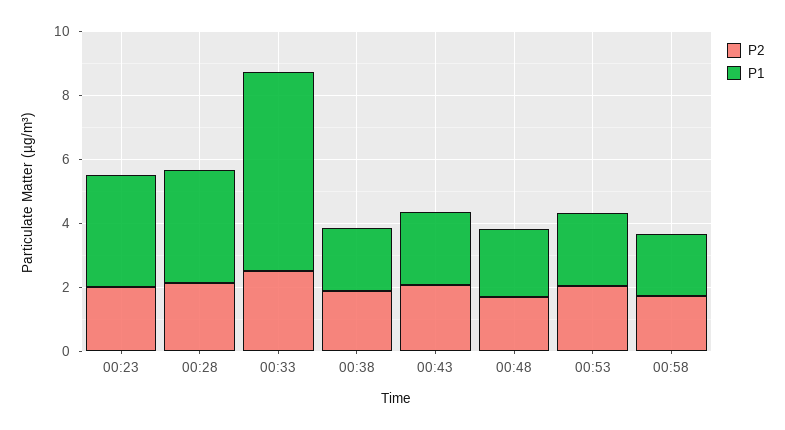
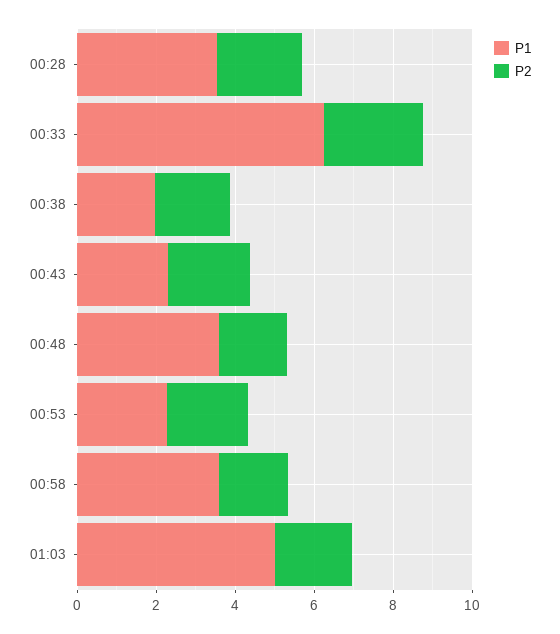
P2, 00:23: 2 -> none
P1, 00:23: 3.5 -> none
P1, 00:48: 2 -> 3.5
P1, 00:58: 2 -> 3.5
P1, 01:03: none -> 5
P2, 01:03: none -> 2

